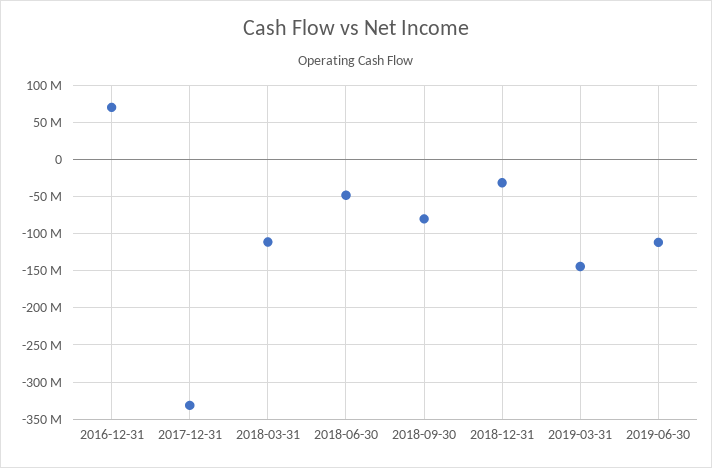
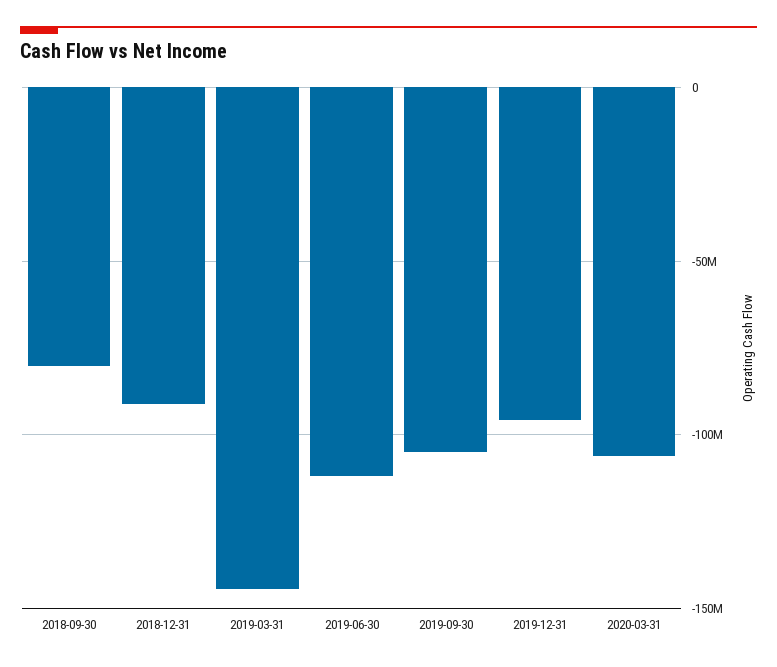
2016-12-31: 70000000 -> none
2017-12-31: -330000000 -> none
2018-03-31: -110000000 -> none
2018-06-30: -50000000 -> none
2018-12-31: -30000000 -> -90000000
2019-09-30: none -> -105000000
2019-12-31: none -> -95000000
2020-03-31: none -> -105000000

